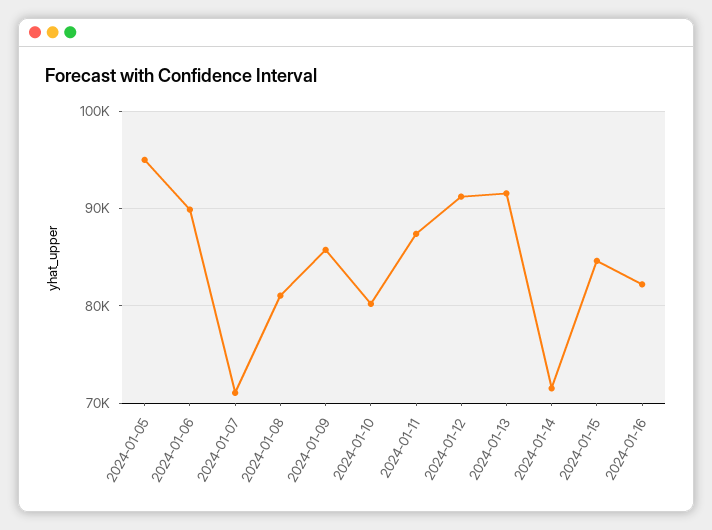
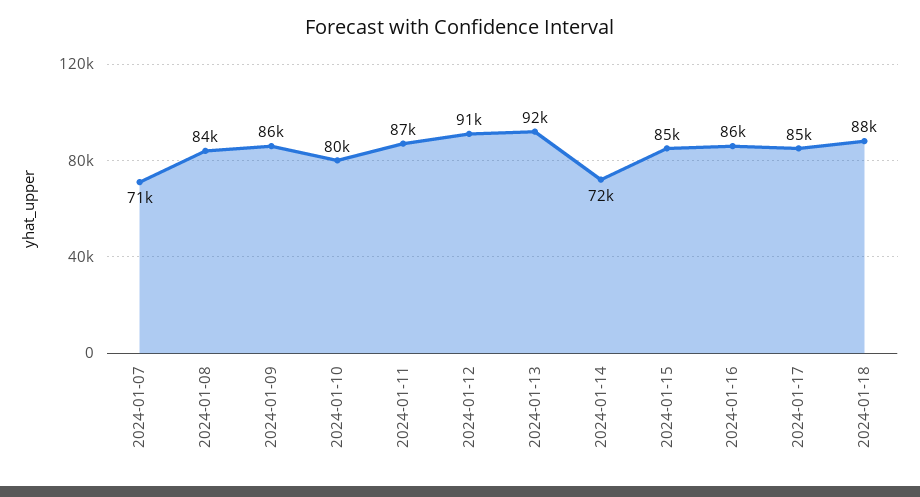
2024-01-05: 95000 -> none
2024-01-06: 90000 -> none
2024-01-08: 81000 -> 84000
2024-01-16: 82000 -> 86000
2024-01-17: none -> 85000
2024-01-18: none -> 88000

